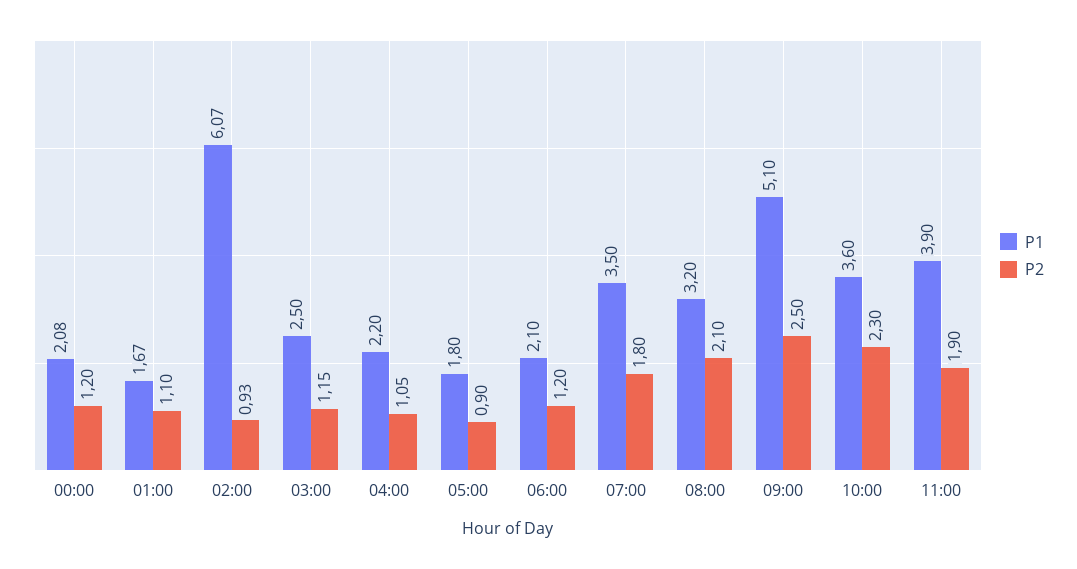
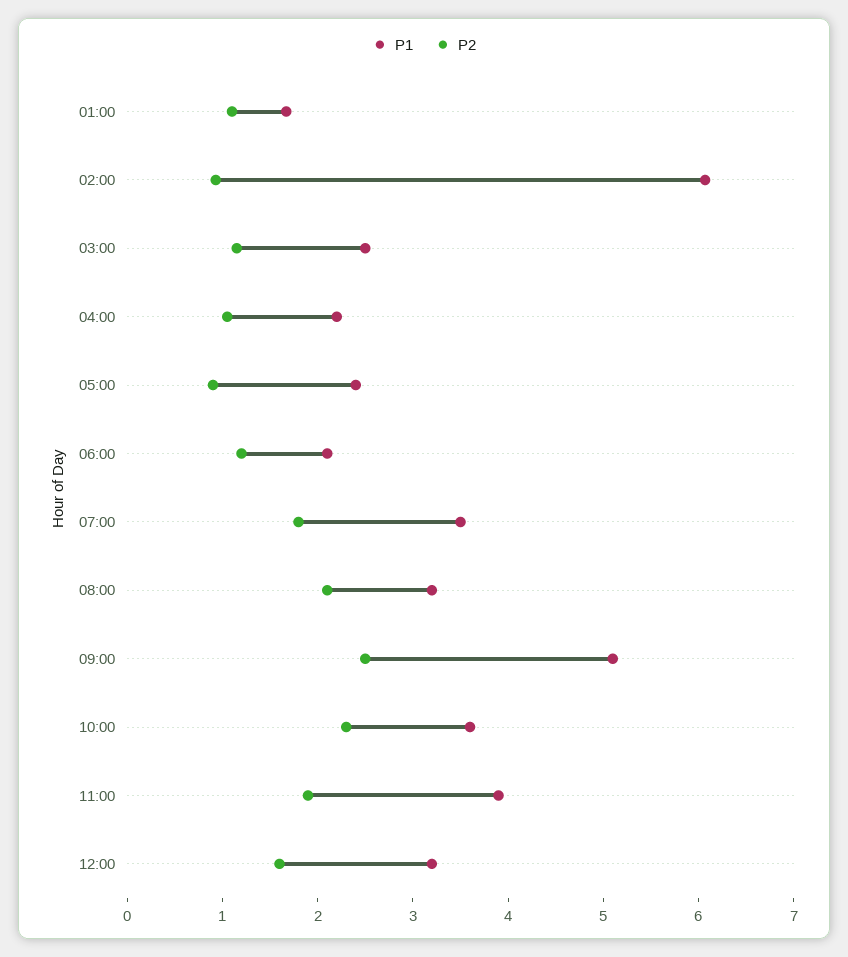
P1, 00:00: 2.08 -> none
P2, 00:00: 1.2 -> none
P1, 05:00: 1.8 -> 2.4
P1, 12:00: none -> 3.2
P2, 12:00: none -> 1.6

